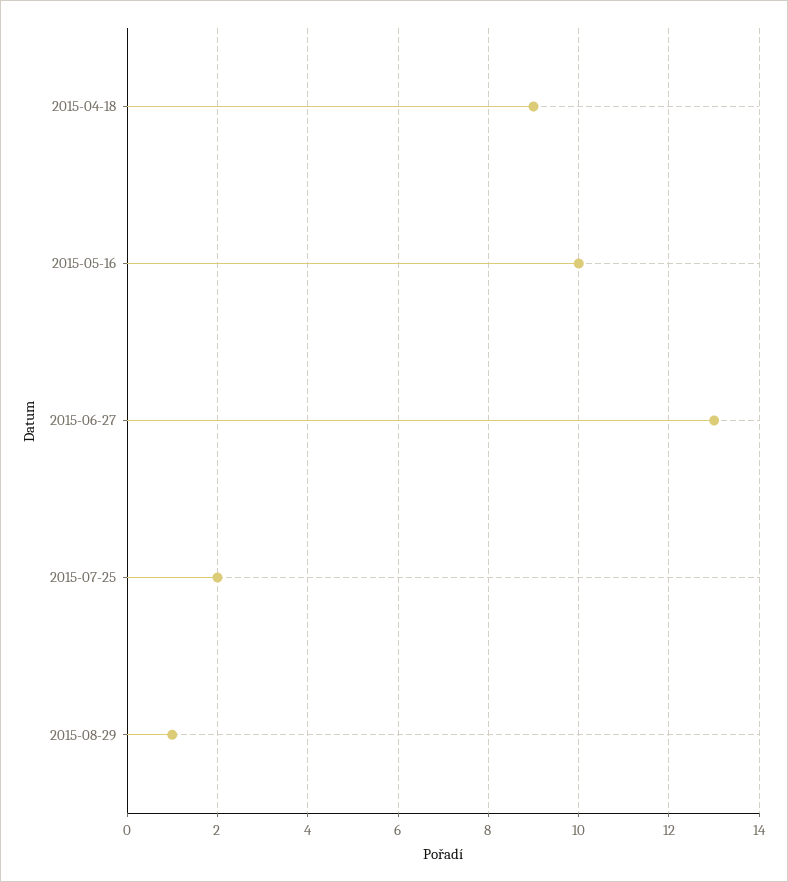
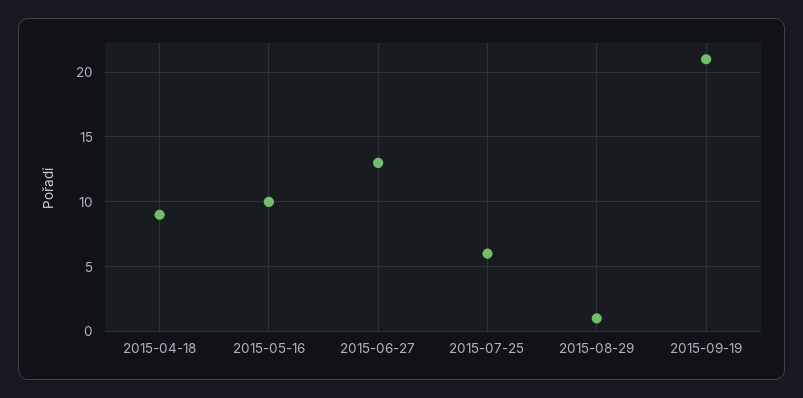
2015-07-25: 2 -> 6
2015-09-19: none -> 21

